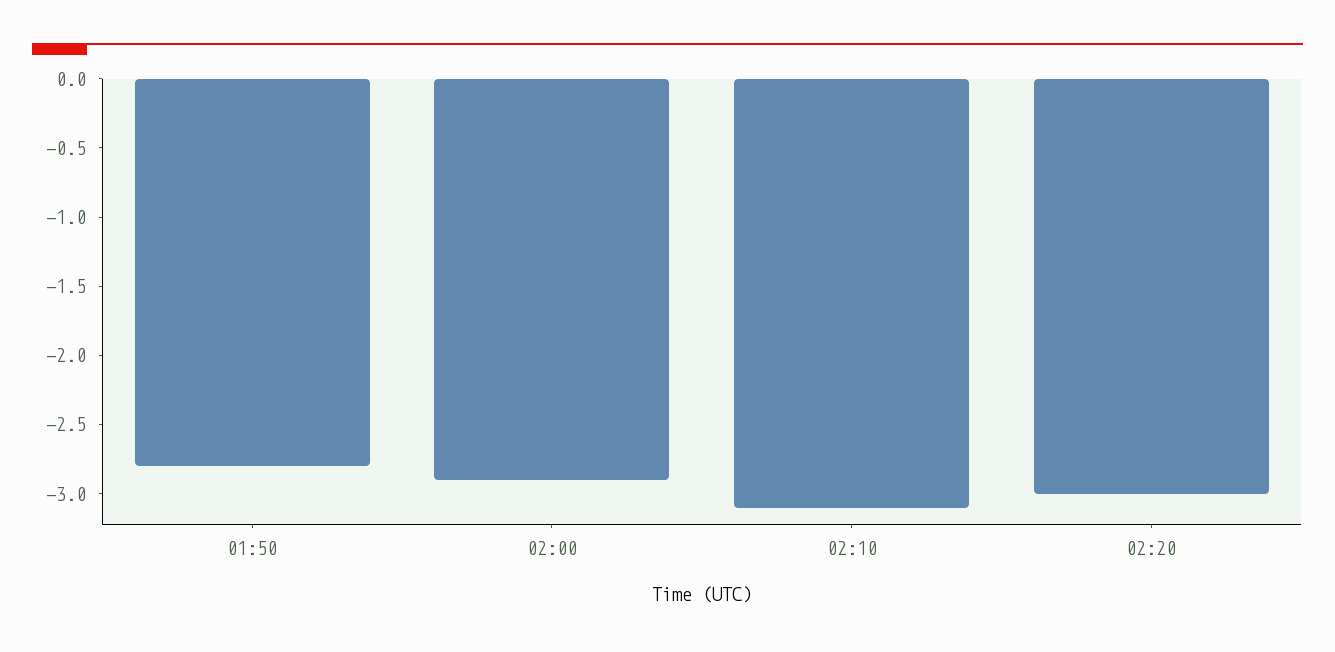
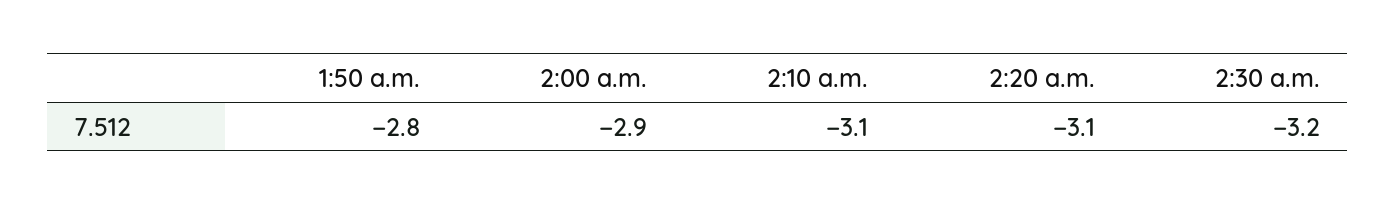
02:20: -3 -> -3.1
2:30 a.m.: none -> -3.2

